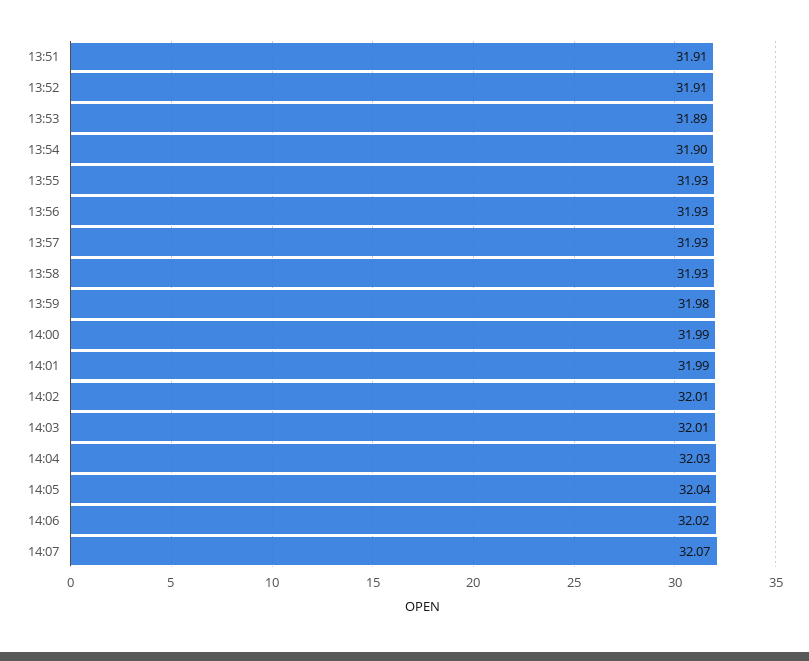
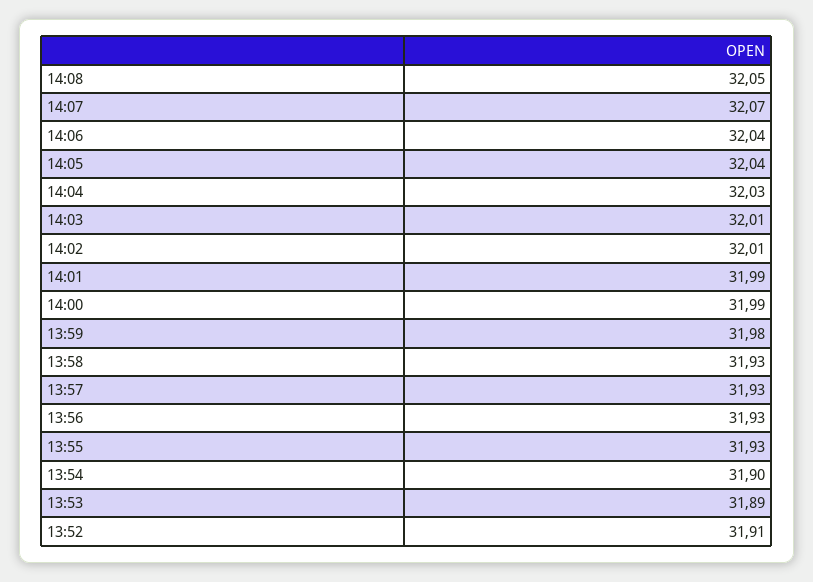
13:51: 31.91 -> none
14:06: 32.02 -> 32.04
14:08: none -> 32.05

